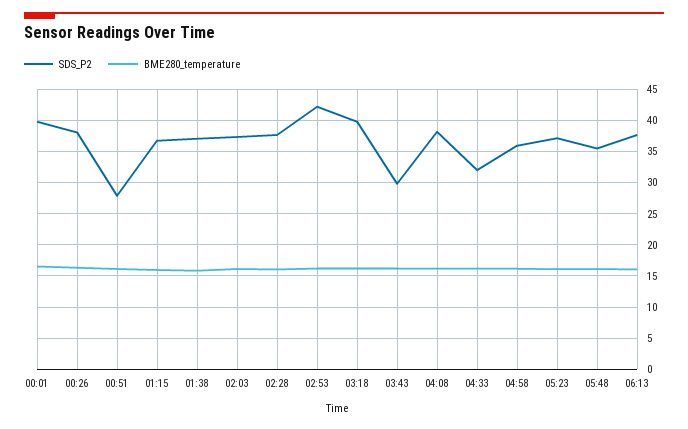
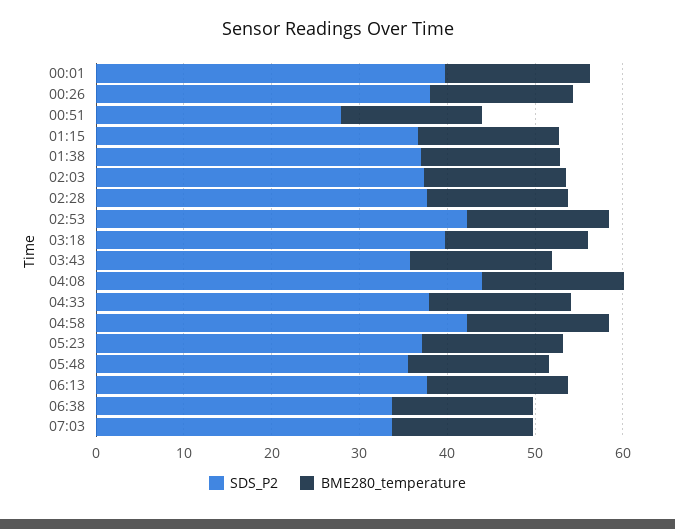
SDS_P2, 03:43: 30 -> 36
SDS_P2, 04:08: 38 -> 44
SDS_P2, 04:33: 32 -> 38
SDS_P2, 04:58: 36 -> 42
SDS_P2, 06:38: none -> 34
BME280_temperature, 06:38: none -> 16
SDS_P2, 07:03: none -> 34
BME280_temperature, 07:03: none -> 16

